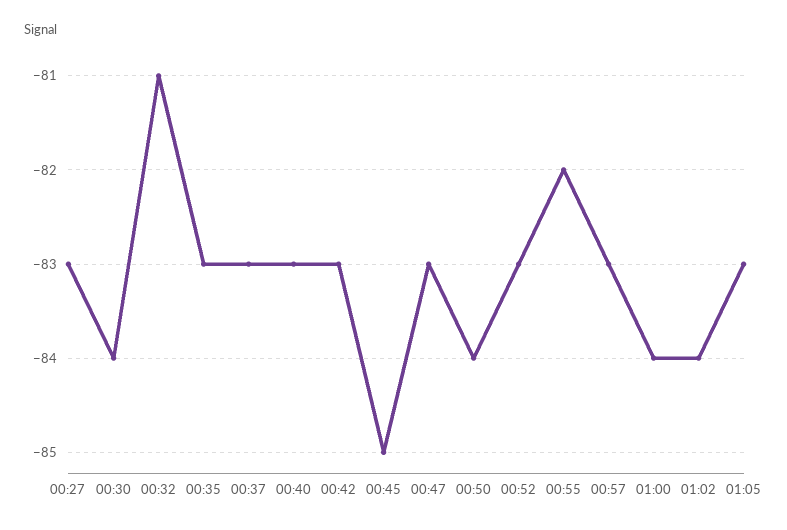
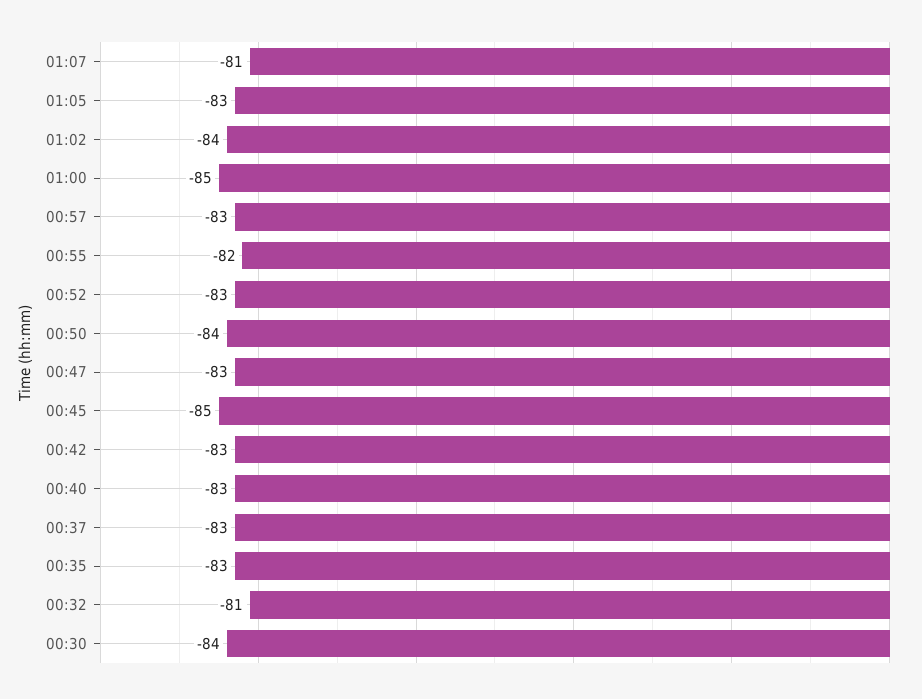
00:27: -83 -> none
01:00: -84 -> -85
01:07: none -> -81

